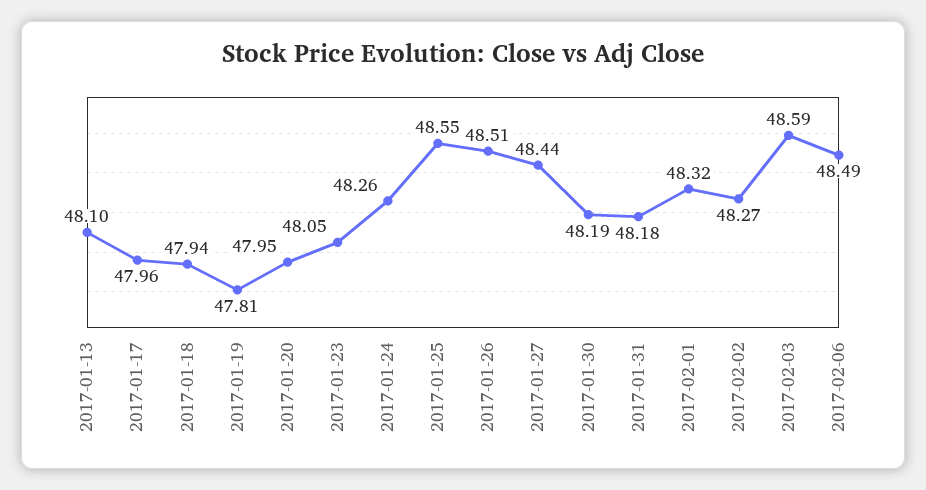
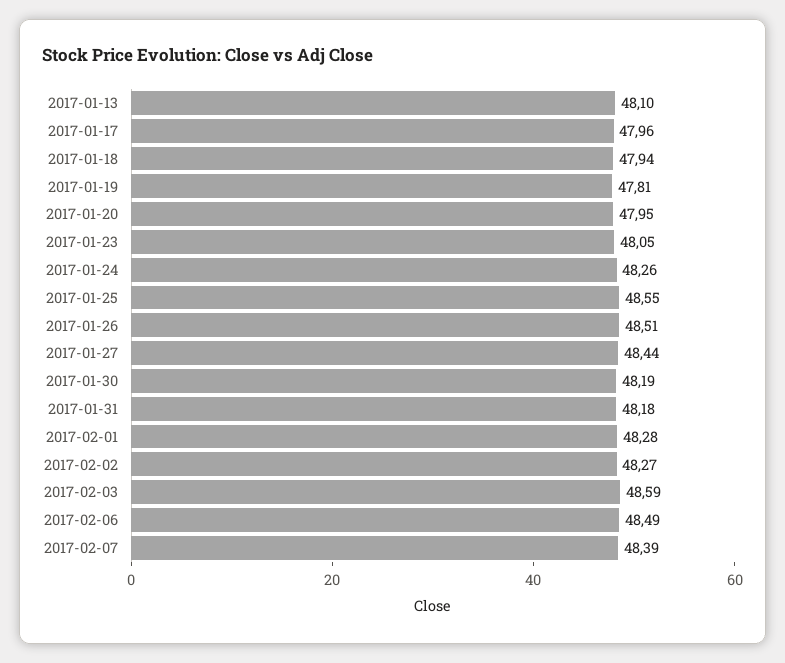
2017-02-01: 48.32 -> 48.28
2017-02-07: none -> 48.39

